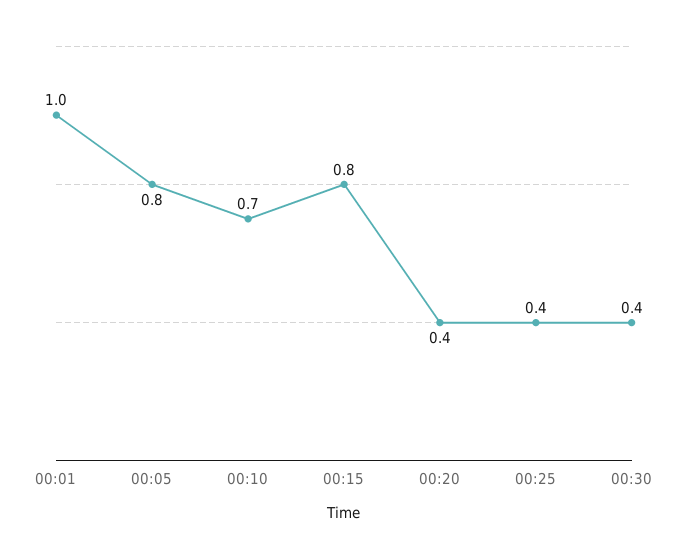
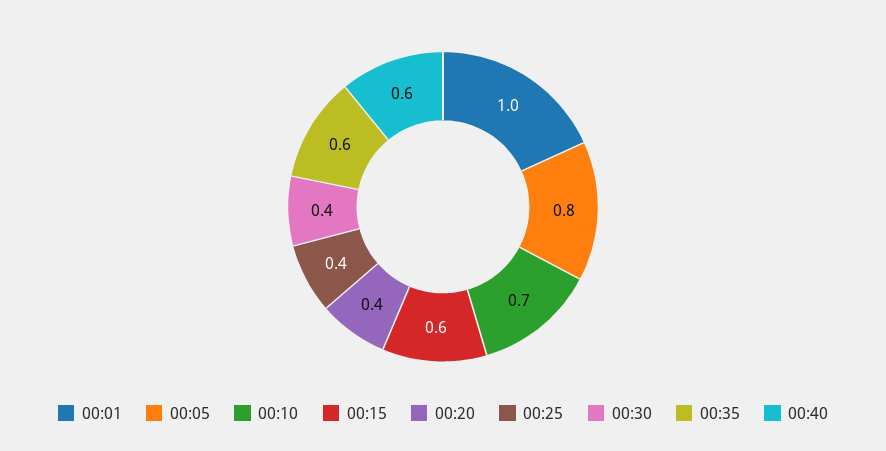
00:15: 0.8 -> 0.6
00:35: none -> 0.6
00:40: none -> 0.6

